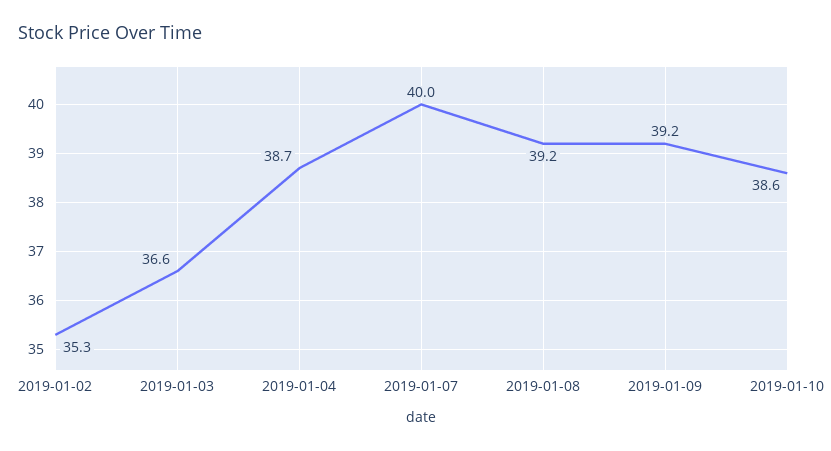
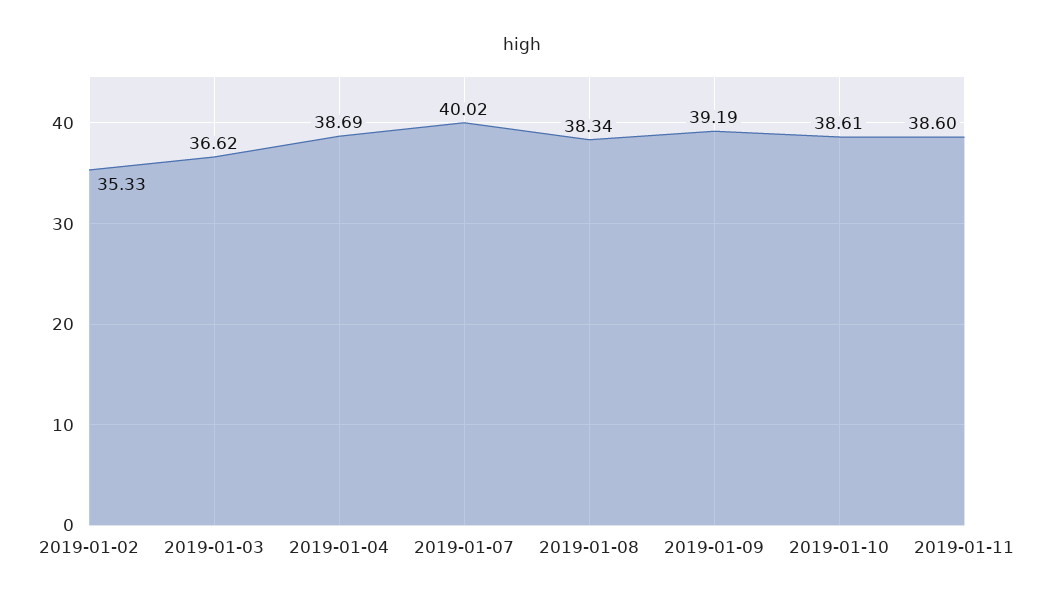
2019-01-08: 39.2 -> 38.34
2019-01-11: none -> 38.6

